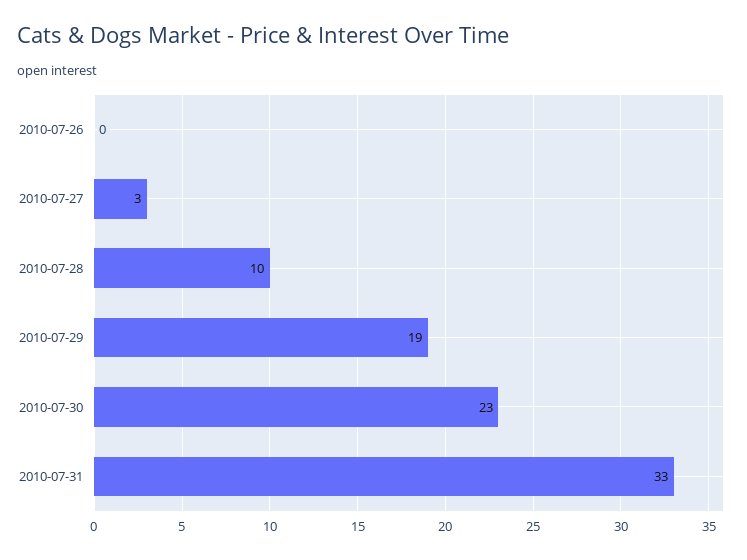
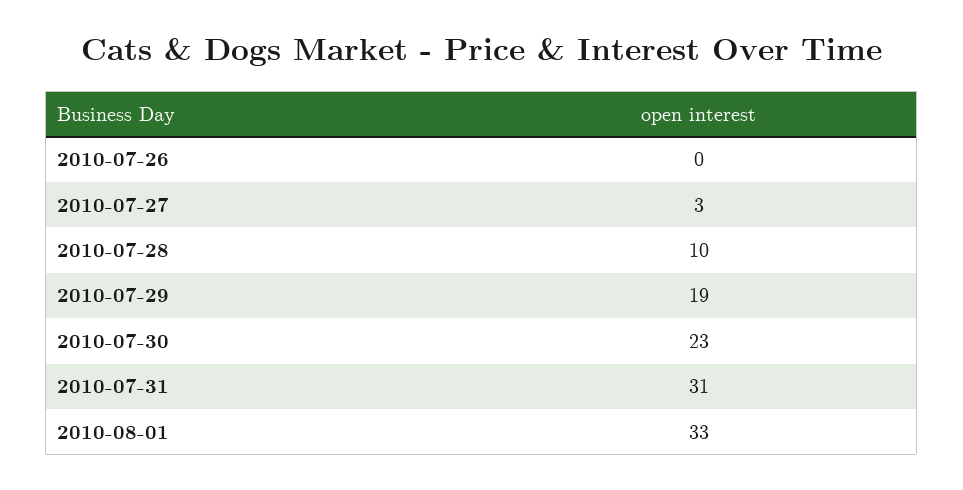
2010-07-31: 33 -> 31
2010-08-01: none -> 33

